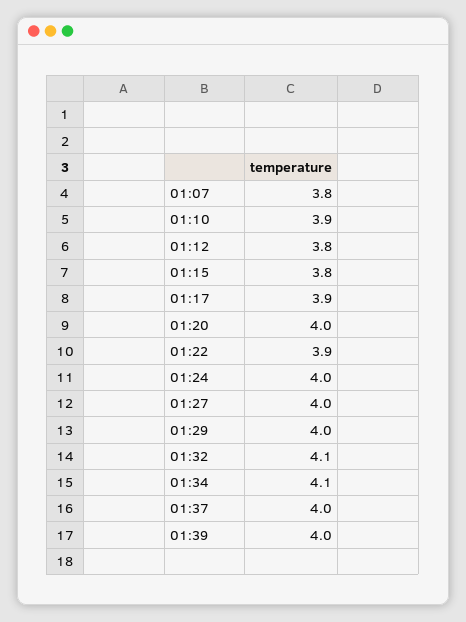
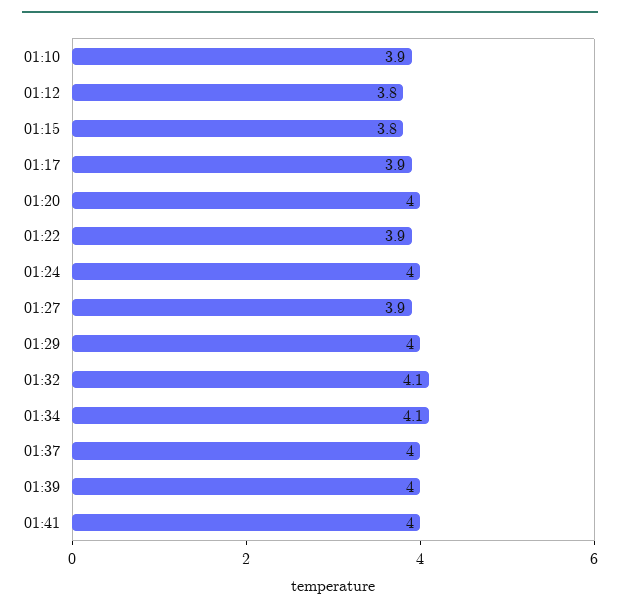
01:07: 3.8 -> none
01:27: 4 -> 3.9
01:41: none -> 4

